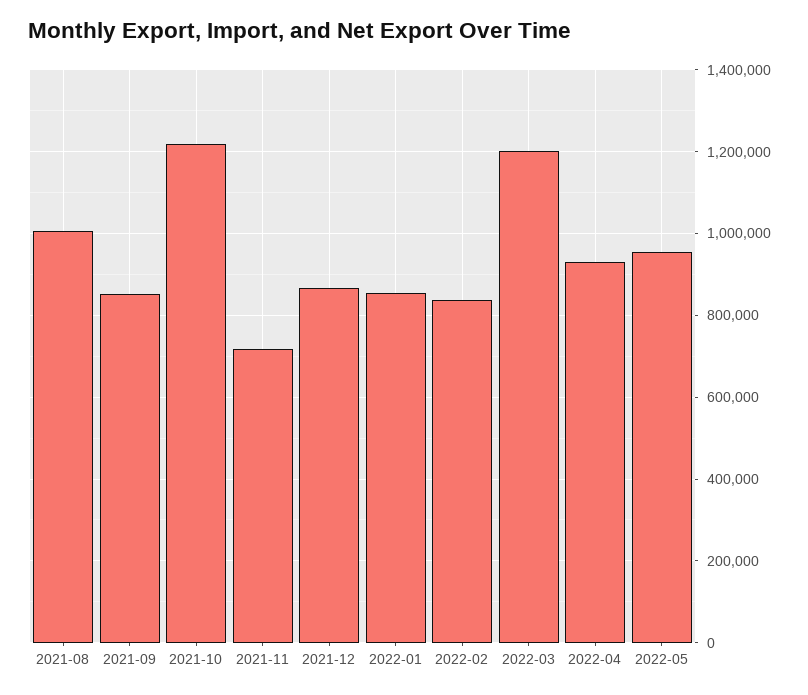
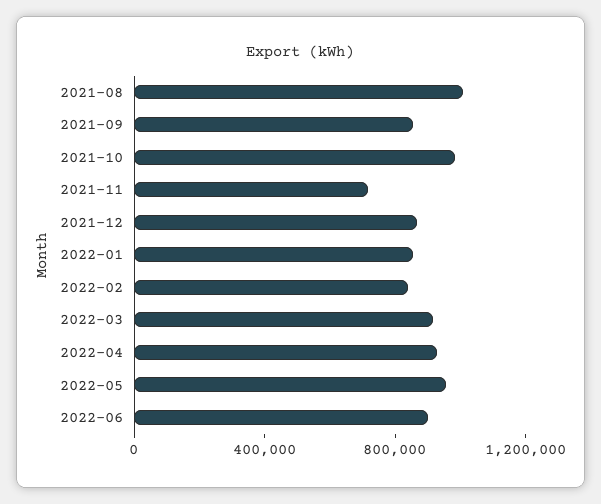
2021-10: 1220000 -> 1000000
2022-03: 1200000 -> 900000
2022-06: none -> 900000

